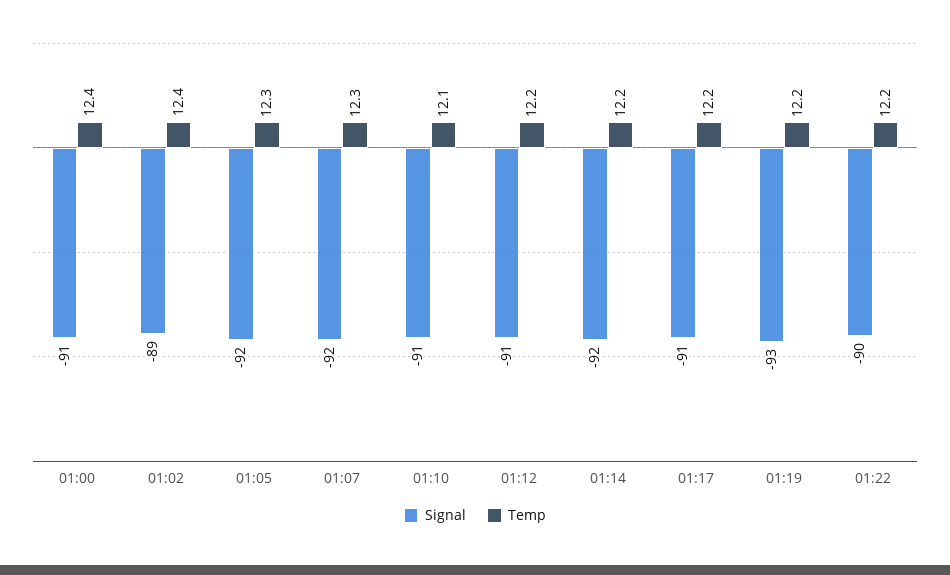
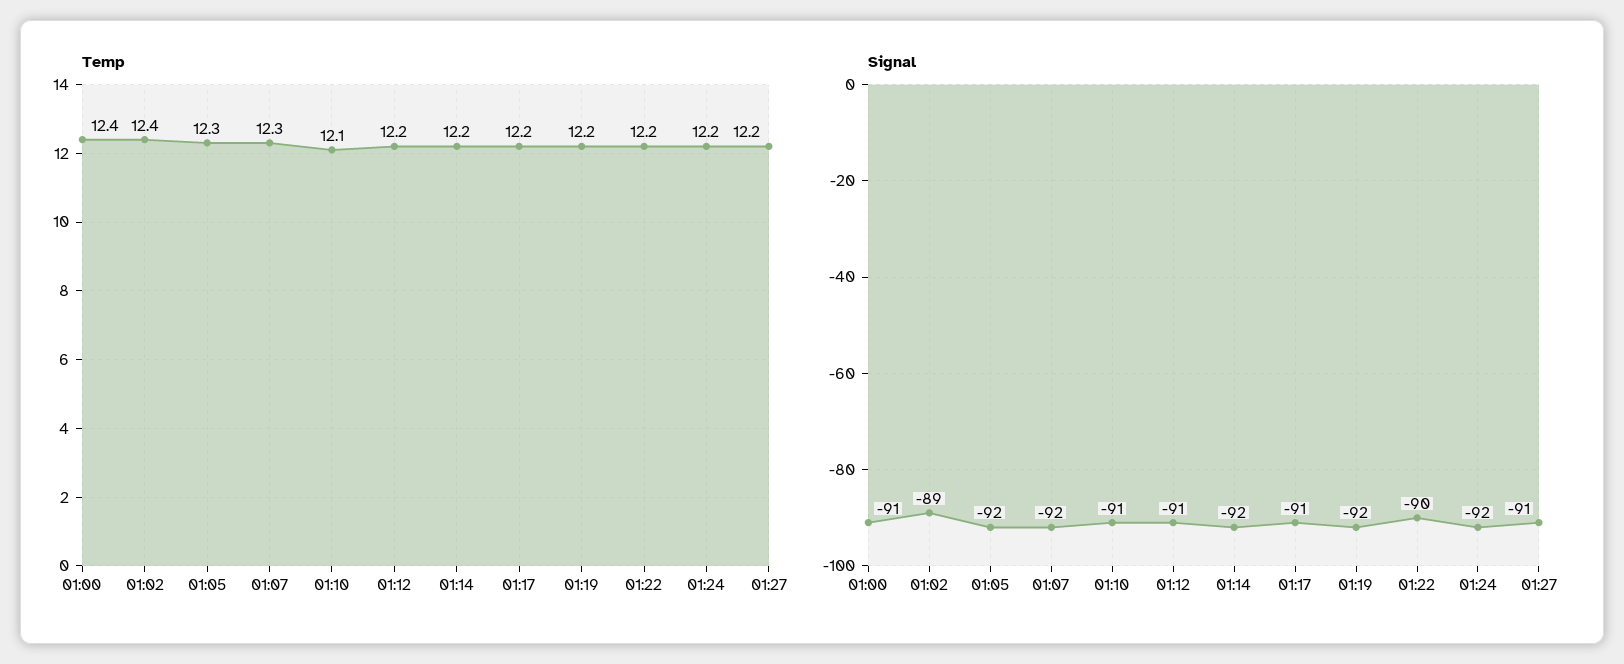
Signal, 01:19: -93 -> -92
Temp, 01:24: none -> 12.2
Temp, 01:27: none -> 12.2
Signal, 01:24: none -> -92
Signal, 01:27: none -> -91

